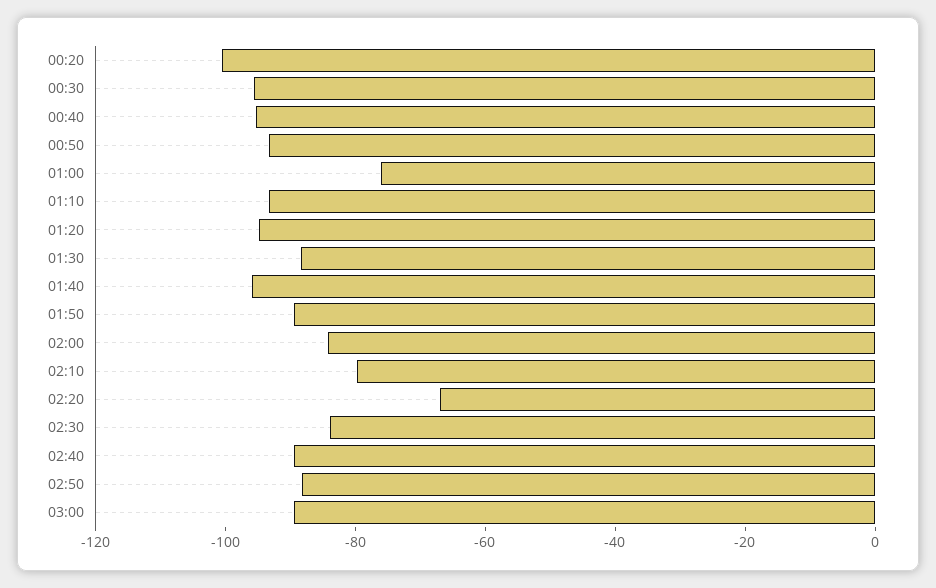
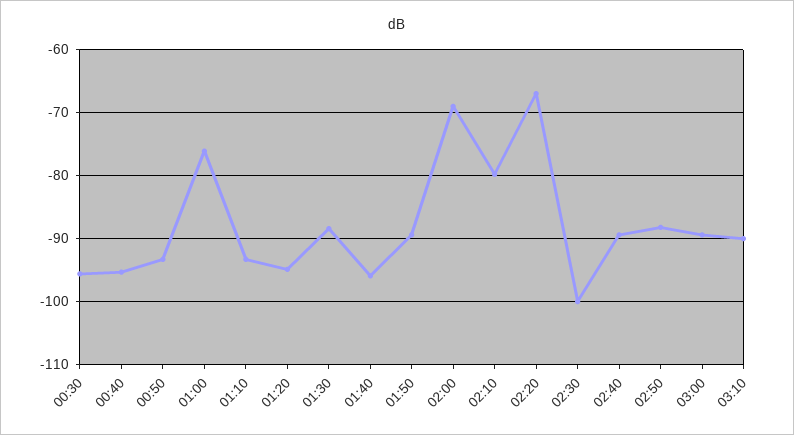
00:20: -100 -> none
02:00: -85 -> -69
02:30: -85 -> -100
03:10: none -> -90

